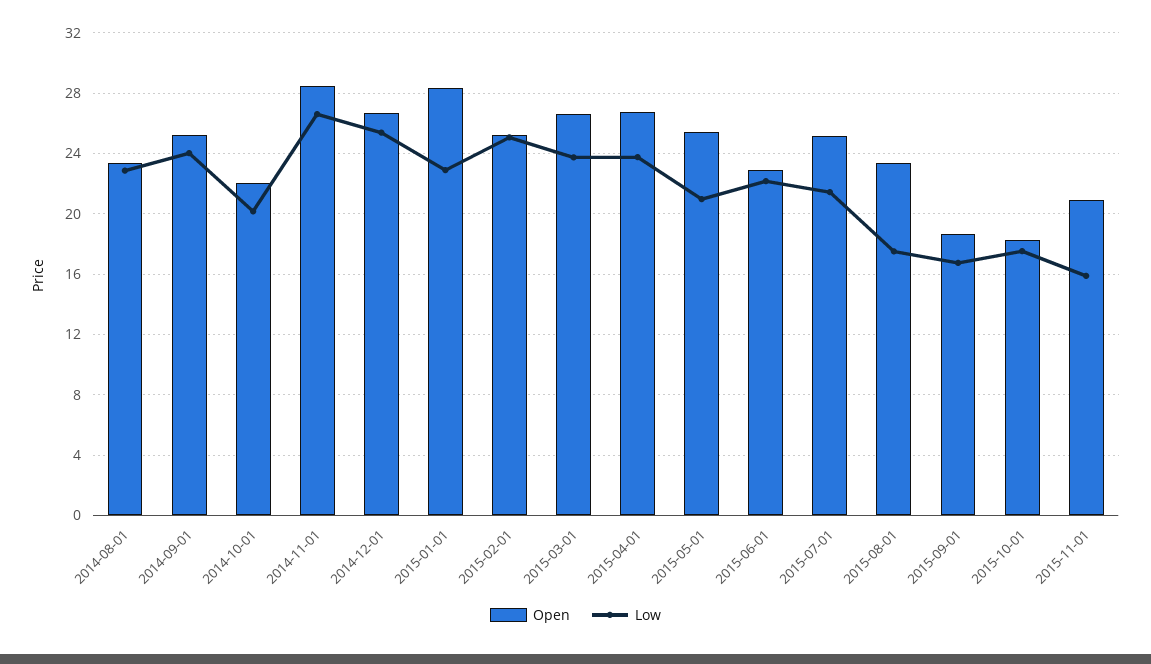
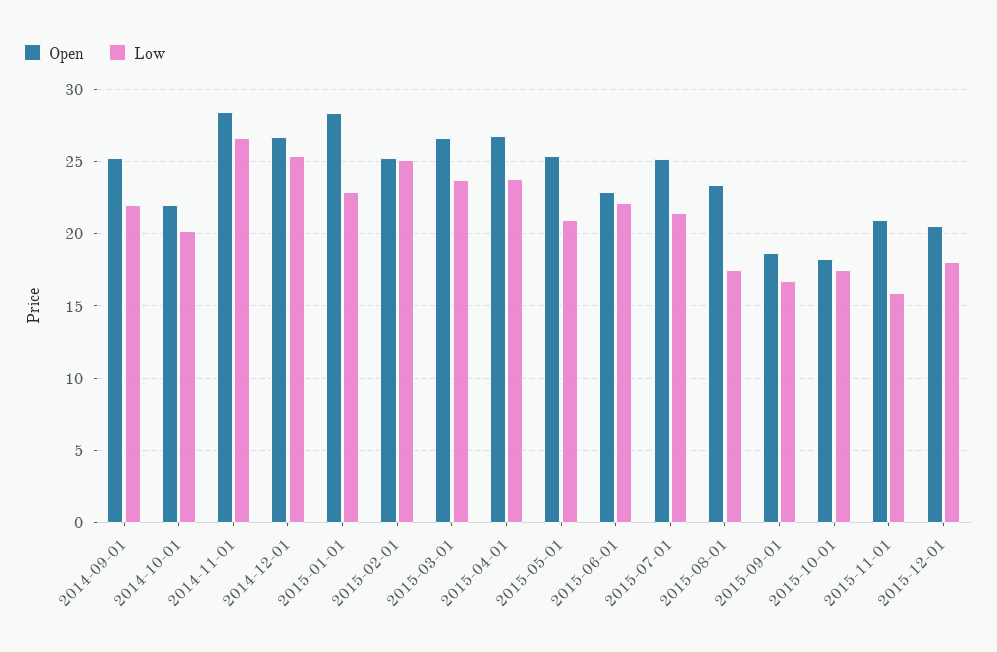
Open, 2014-08-01: 23.5 -> none
Low, 2014-08-01: 23 -> none
Low, 2014-09-01: 24 -> 22
Open, 2015-12-01: none -> 20.5
Low, 2015-12-01: none -> 18

